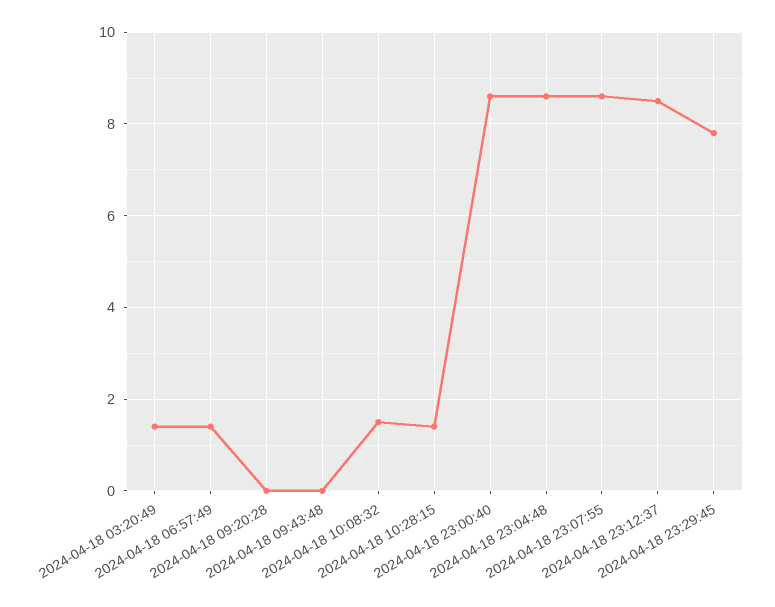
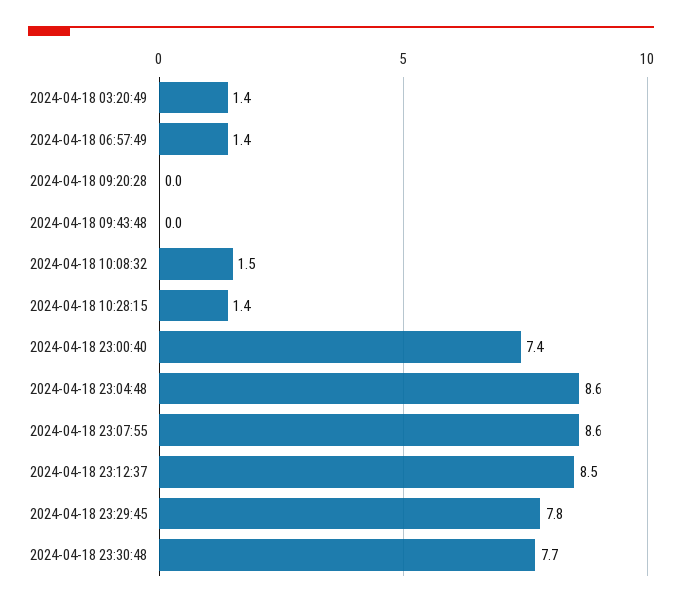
2024-04-18 23:00:40: 8.5 -> 7.4
2024-04-18 23:30:48: none -> 7.7

